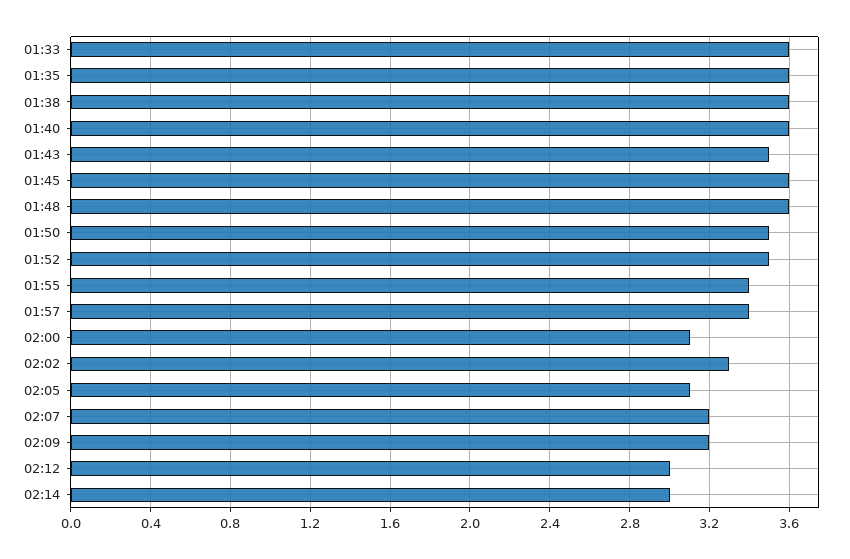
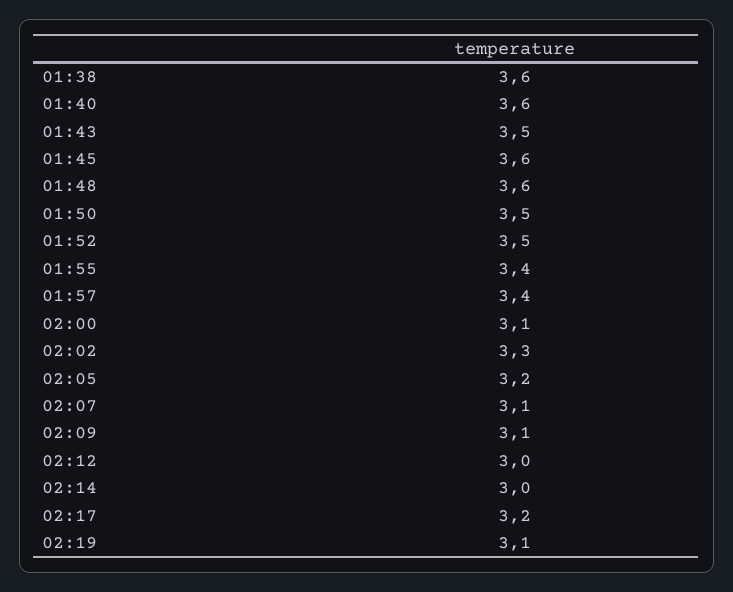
01:33: 3.6 -> none
01:35: 3.6 -> none
02:05: 3.1 -> 3.2
02:07: 3.2 -> 3.1
02:09: 3.2 -> 3.1
02:17: none -> 3.2
02:19: none -> 3.1

